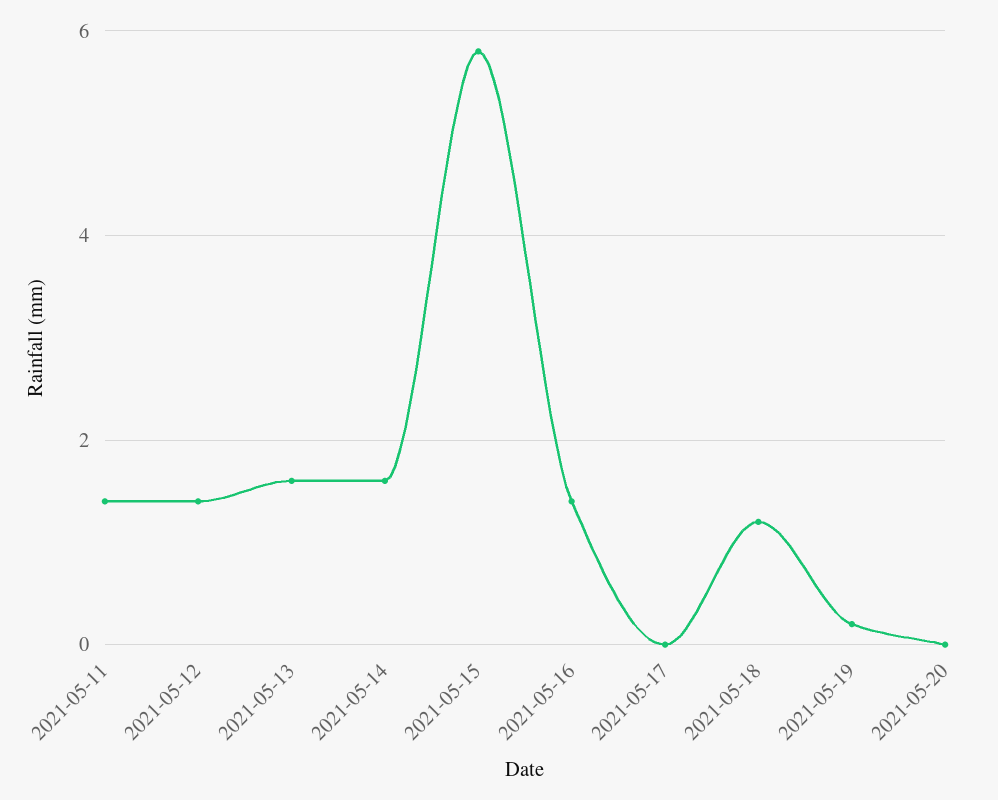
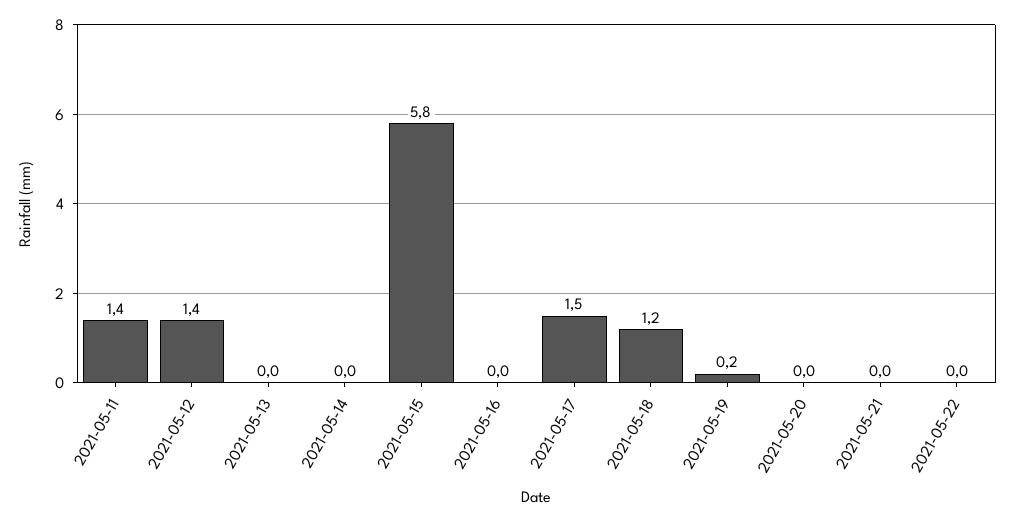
2021-05-13: 1.5 -> 0
2021-05-14: 1.5 -> 0
2021-05-16: 1.5 -> 0
2021-05-17: 0 -> 1.5
2021-05-21: none -> 0
2021-05-22: none -> 0

